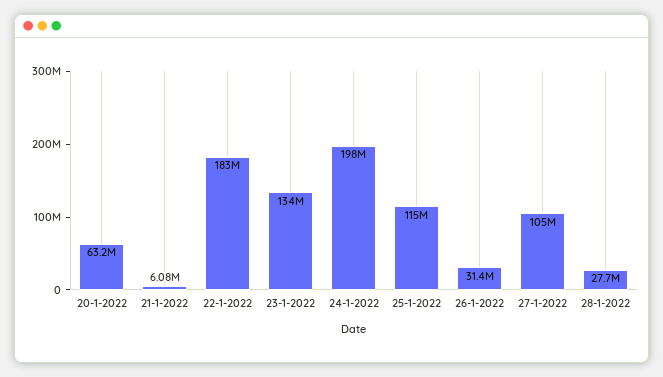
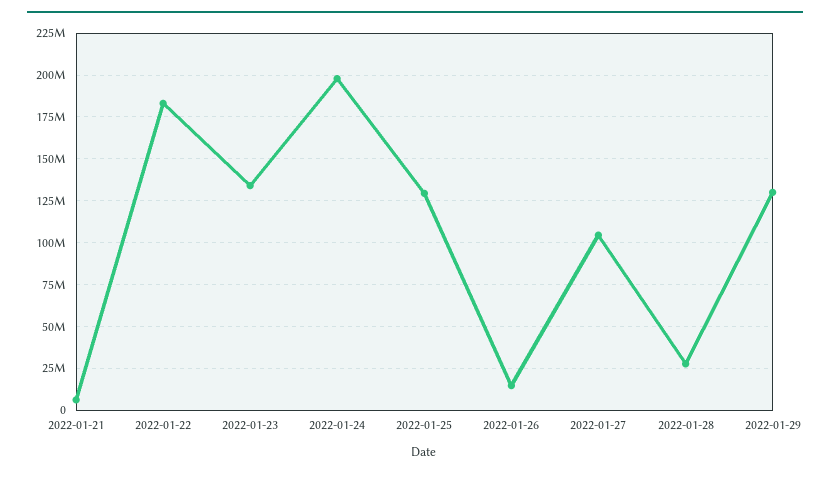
20-1-2022: 63200000 -> none
25-1-2022: 115000000 -> 130000000
26-1-2022: 31400000 -> 15000000
2022-01-29: none -> 130000000

